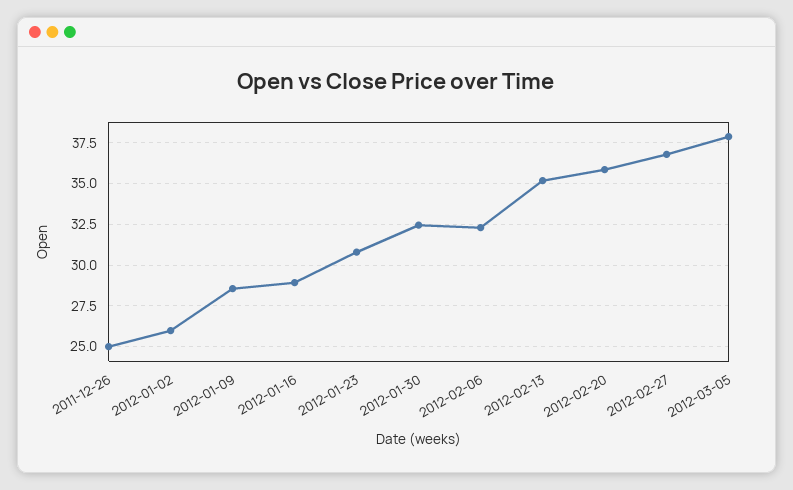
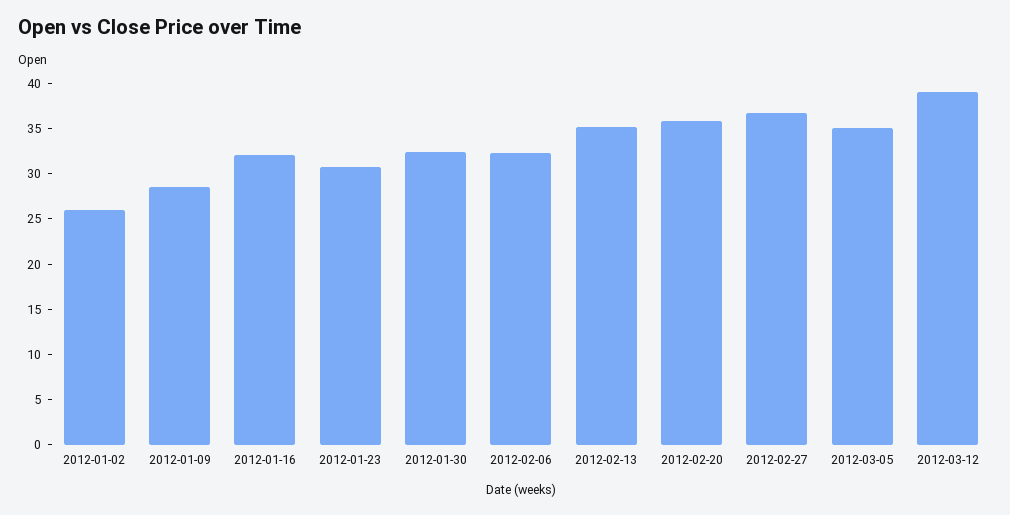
2011-12-26: 25 -> none
2012-01-16: 29 -> 32
2012-03-05: 38 -> 35
2012-03-12: none -> 39

